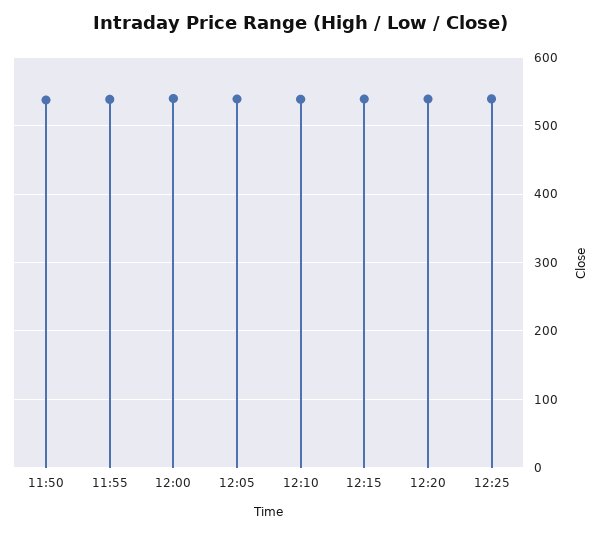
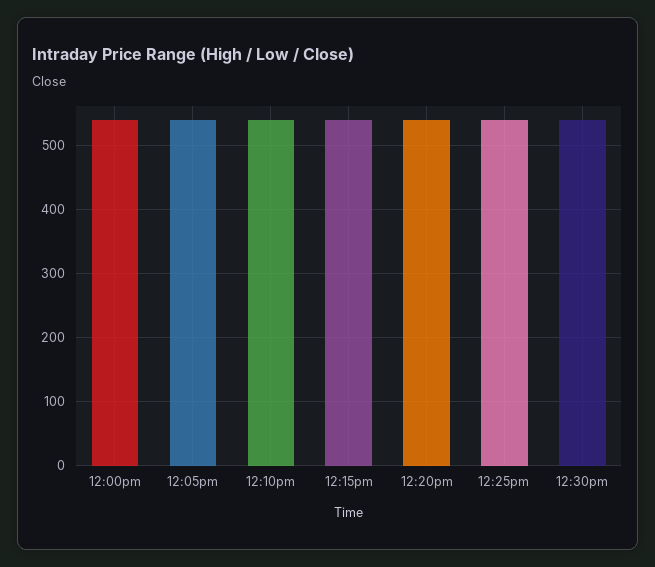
11:50: 540 -> none
11:55: 540 -> none
12:30pm: none -> 540

